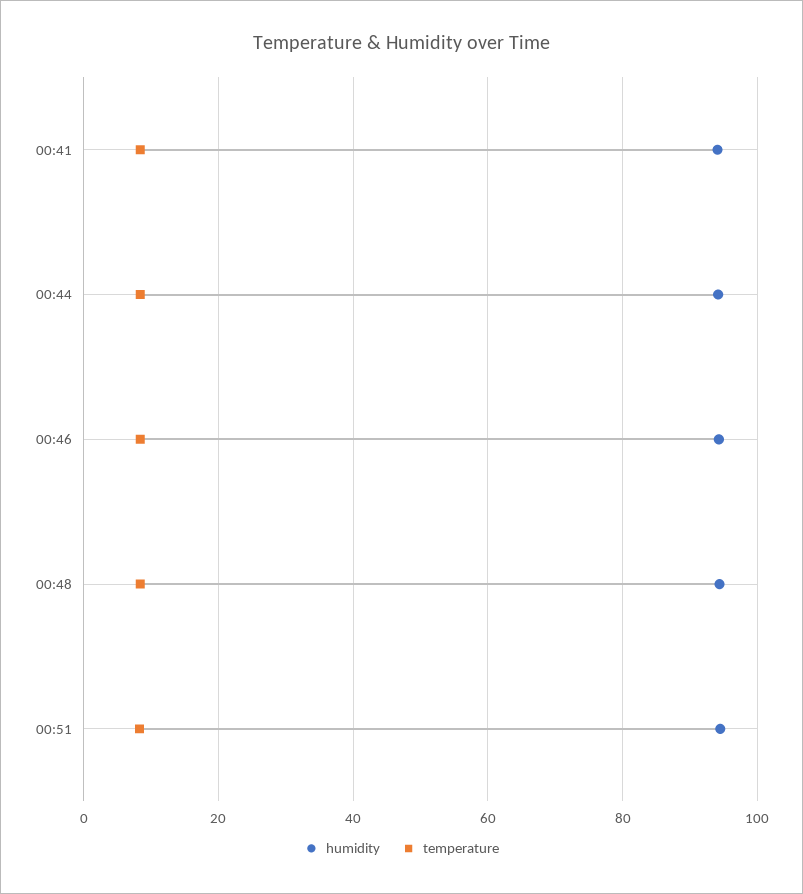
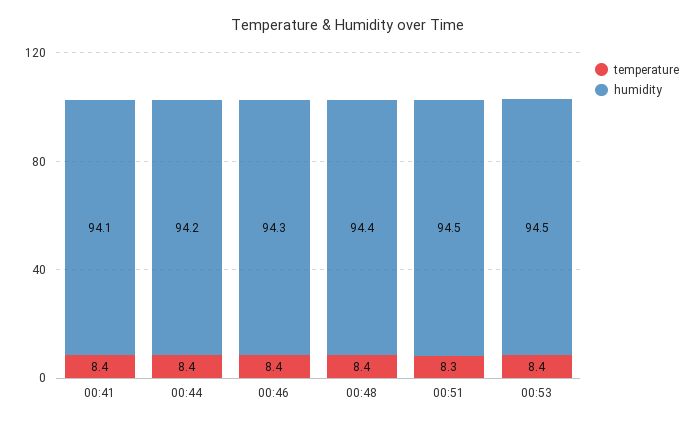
temperature, 00:53: none -> 8.4
humidity, 00:53: none -> 94.5

